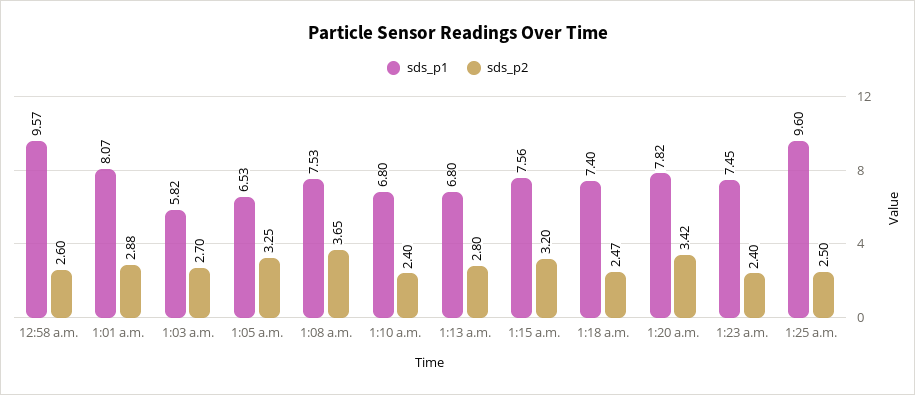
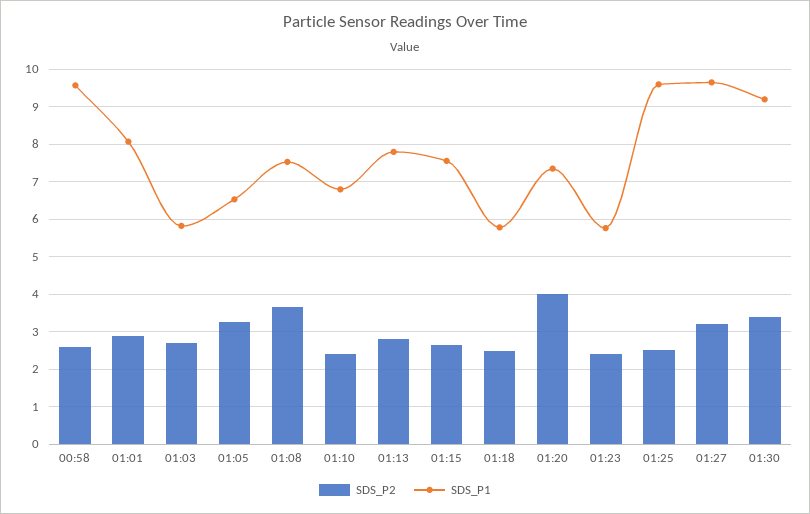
sds_p1, 1:13 a.m.: 6.8 -> 7.8
sds_p2, 1:15 a.m.: 3.2 -> 2.6
sds_p1, 1:18 a.m.: 7.4 -> 5.8
sds_p1, 1:20 a.m.: 7.82 -> 7.4
sds_p2, 1:20 a.m.: 3.42 -> 4
sds_p1, 1:23 a.m.: 7.45 -> 5.8
sds_p2, 01:27: none -> 3.2
sds_p1, 01:27: none -> 9.6
sds_p2, 01:30: none -> 3.4
sds_p1, 01:30: none -> 9.2

